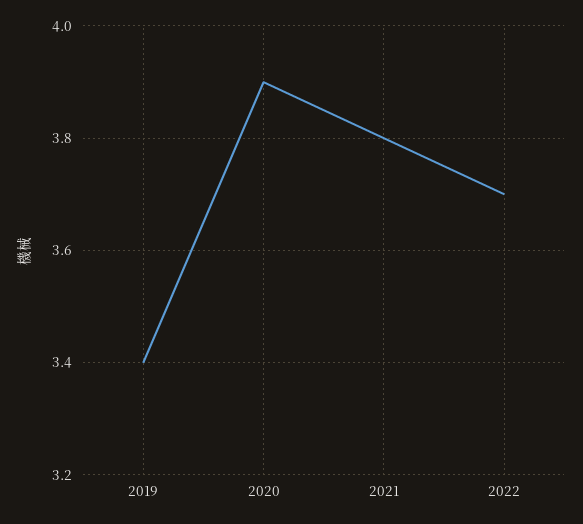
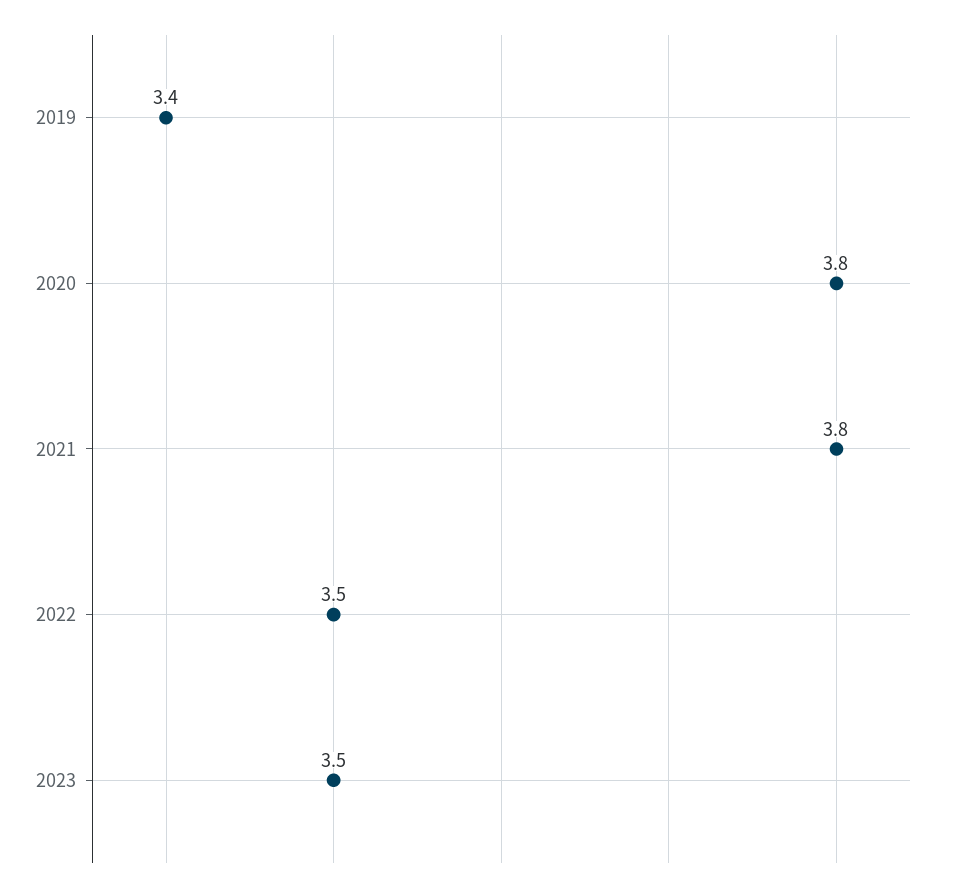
2020: 3.9 -> 3.8
2022: 3.7 -> 3.5
2023: none -> 3.5

